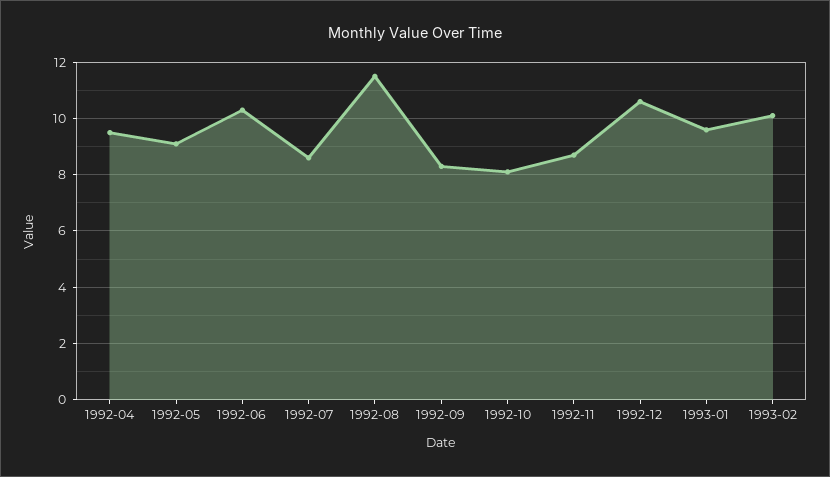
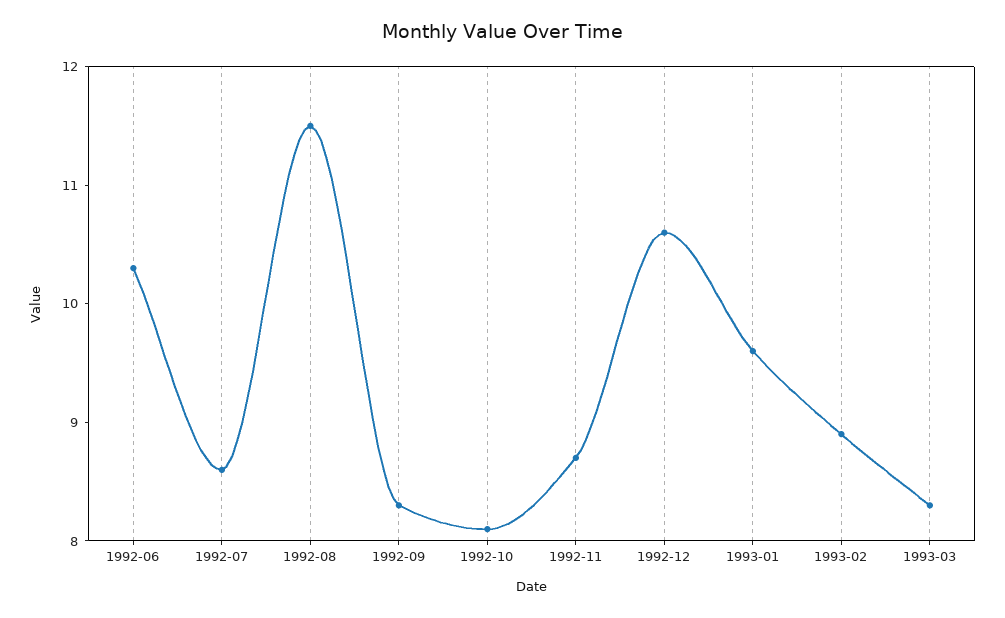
1992-04: 9.5 -> none
1992-05: 9 -> none
1993-02: 10 -> 8.9
1993-03: none -> 8.3

